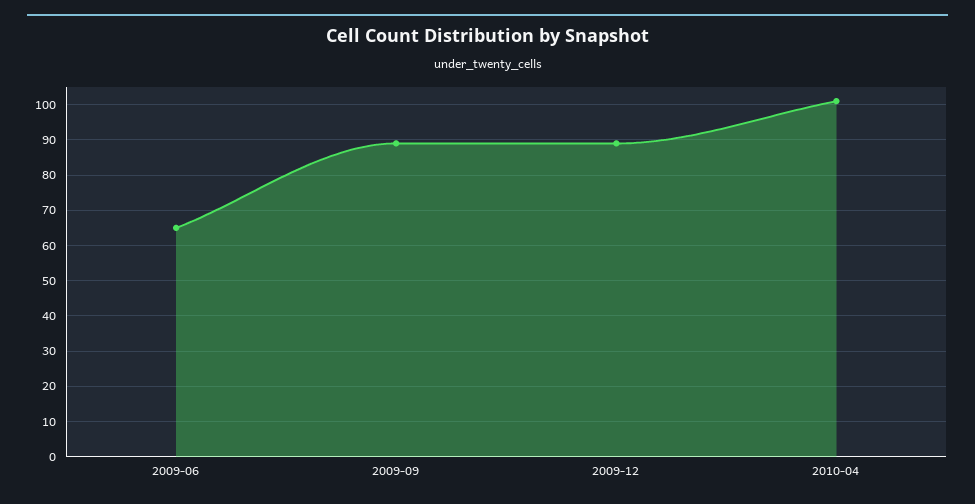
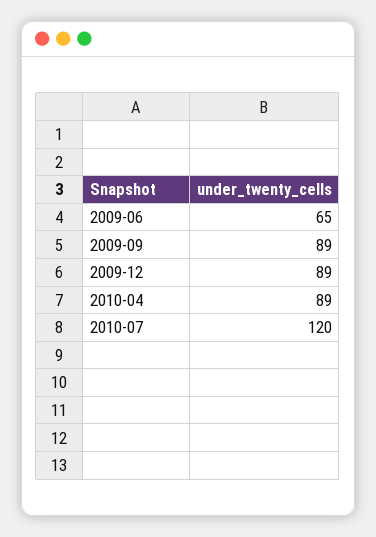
2010-04: 100 -> 89
2010-07: none -> 120

